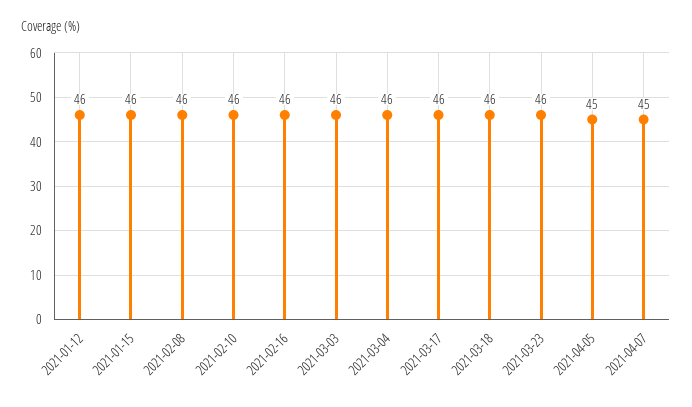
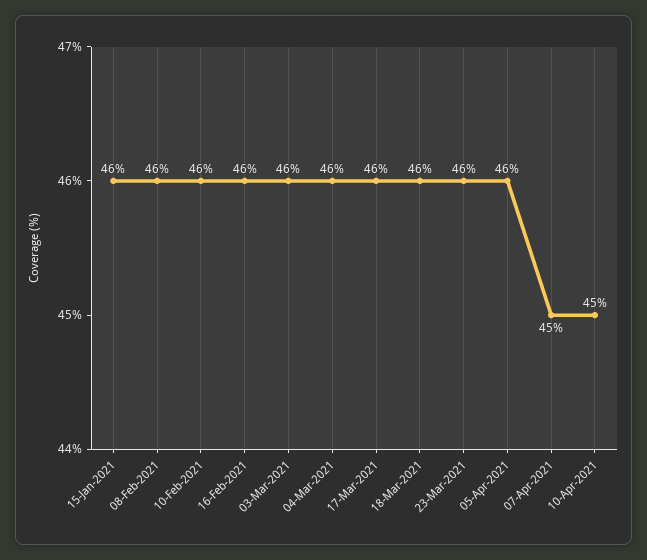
2021-01-12: 46 -> none
2021-04-05: 45 -> 46
10-Apr-2021: none -> 45

